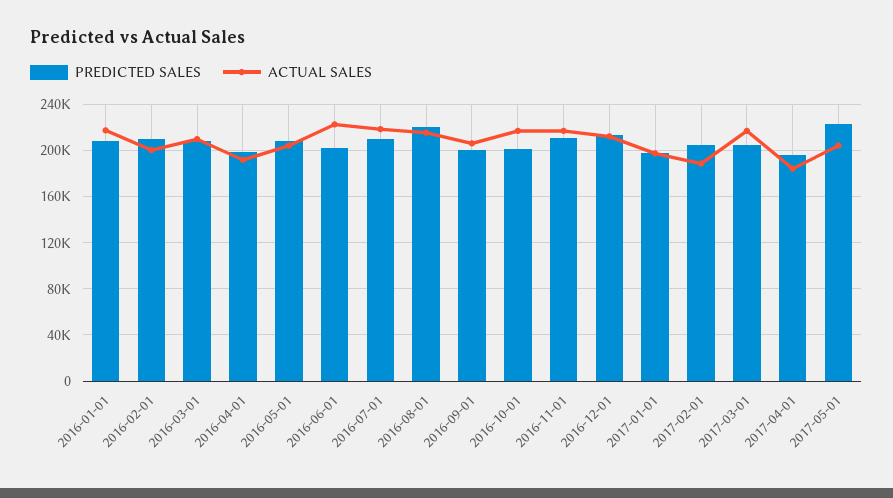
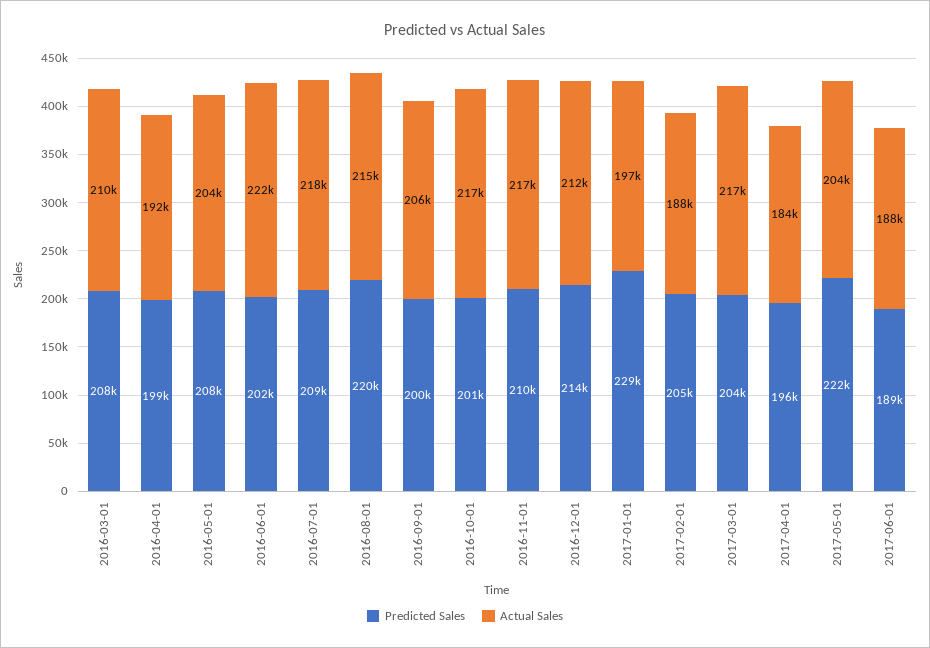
PREDICTED SALES, 2016-01-01: 210000 -> none
ACTUAL SALES, 2016-01-01: 220000 -> none
PREDICTED SALES, 2016-02-01: 210000 -> none
ACTUAL SALES, 2016-02-01: 200000 -> none
PREDICTED SALES, 2017-01-01: 200000 -> 229000
PREDICTED SALES, 2017-06-01: none -> 189000
ACTUAL SALES, 2017-06-01: none -> 188000

